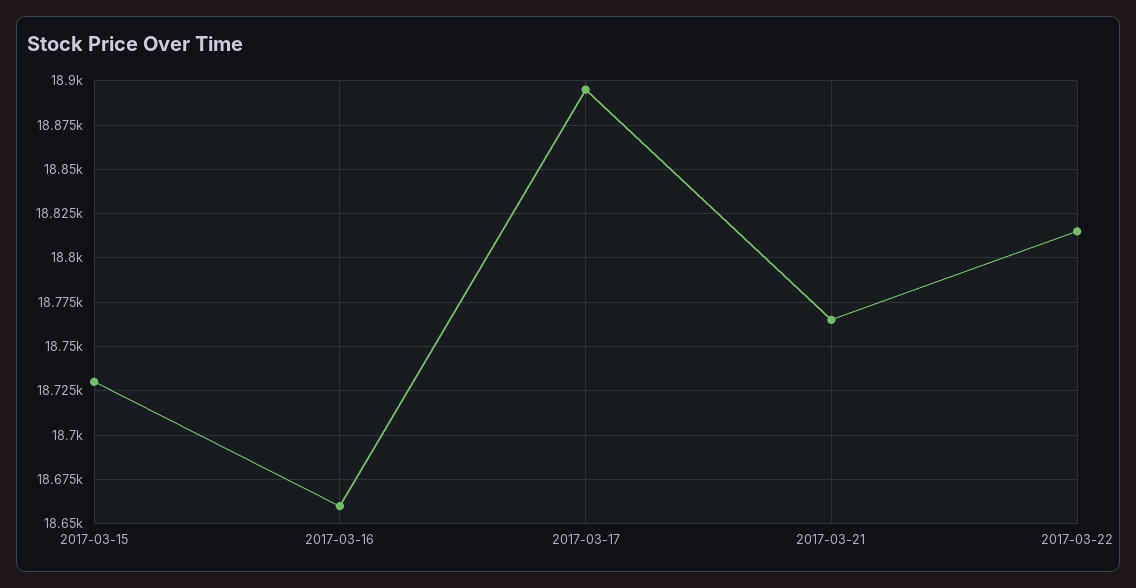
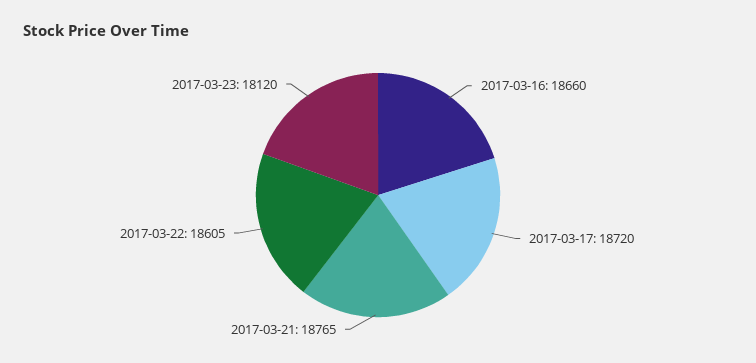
2017-03-15: 18730 -> none
2017-03-17: 18895 -> 18720
2017-03-22: 18815 -> 18605
2017-03-23: none -> 18120

